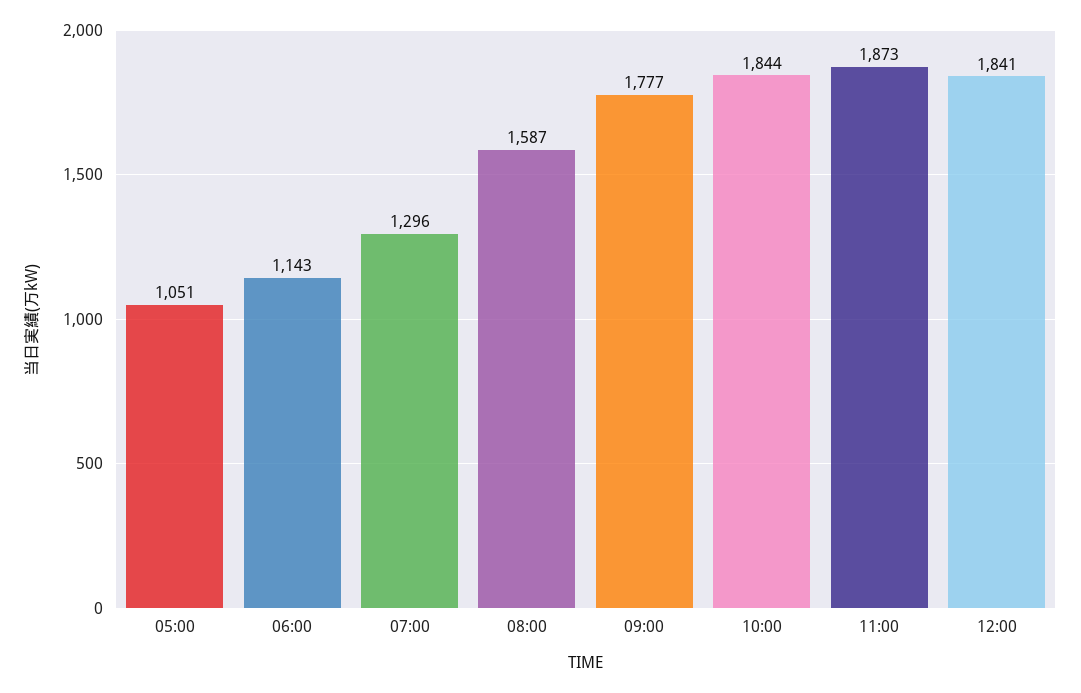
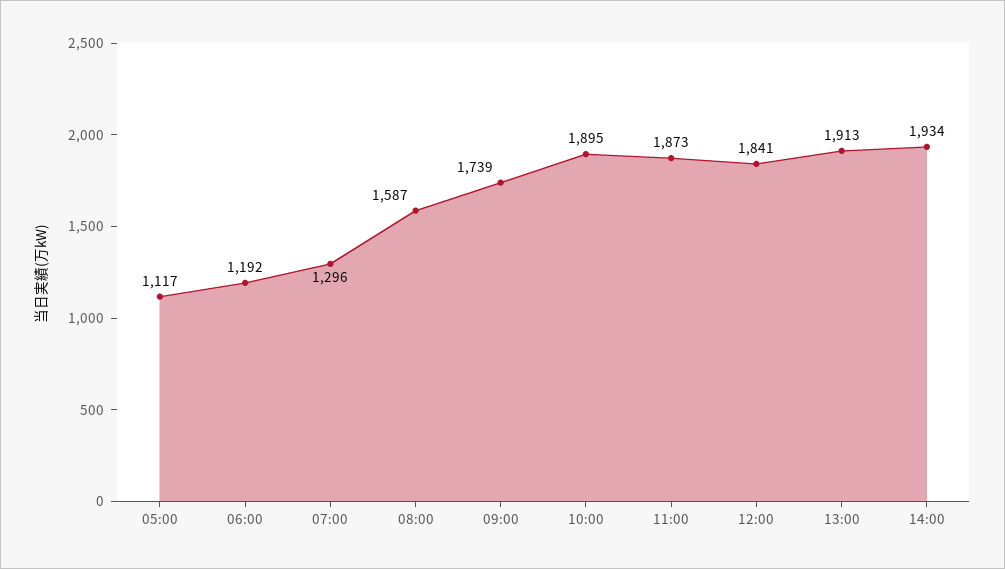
05:00: 1051 -> 1117
06:00: 1143 -> 1192
09:00: 1777 -> 1739
10:00: 1844 -> 1895
13:00: none -> 1913
14:00: none -> 1934

